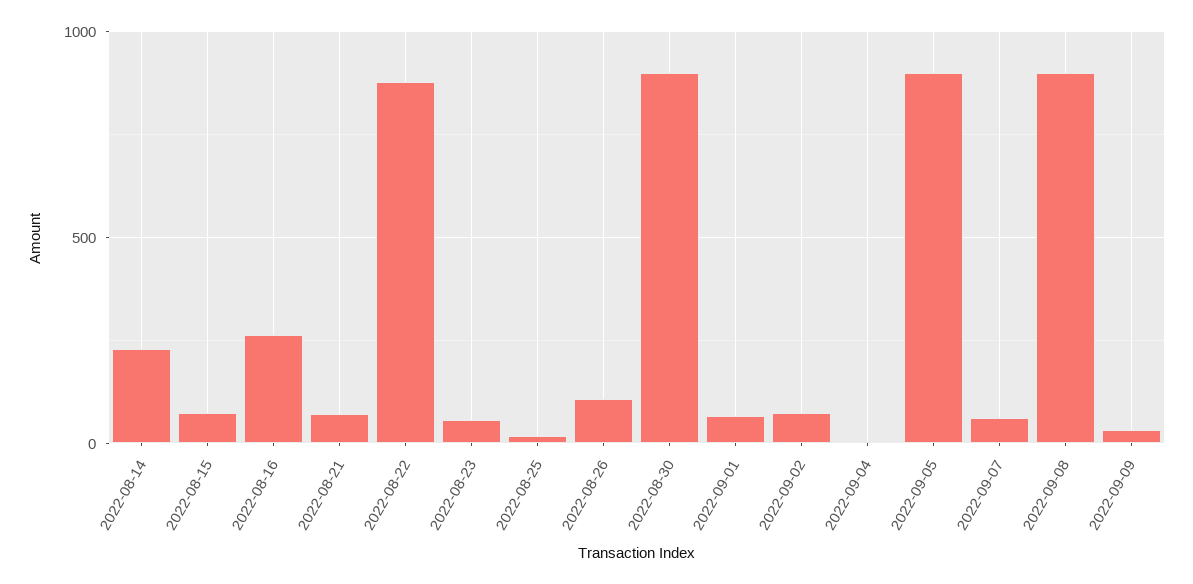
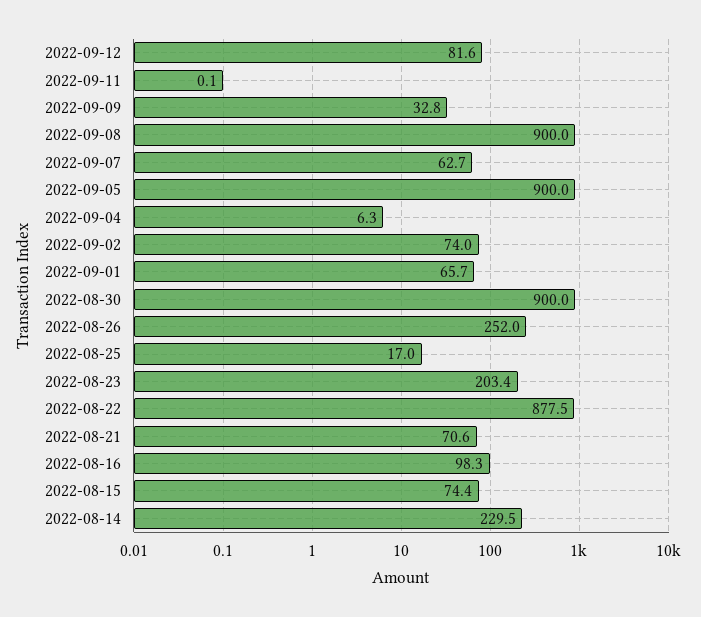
2022-08-16: 250 -> 98.3
2022-08-23: 50 -> 203.4
2022-08-26: 100 -> 252
2022-09-12: none -> 81.6
2022-09-11: none -> 0.1

